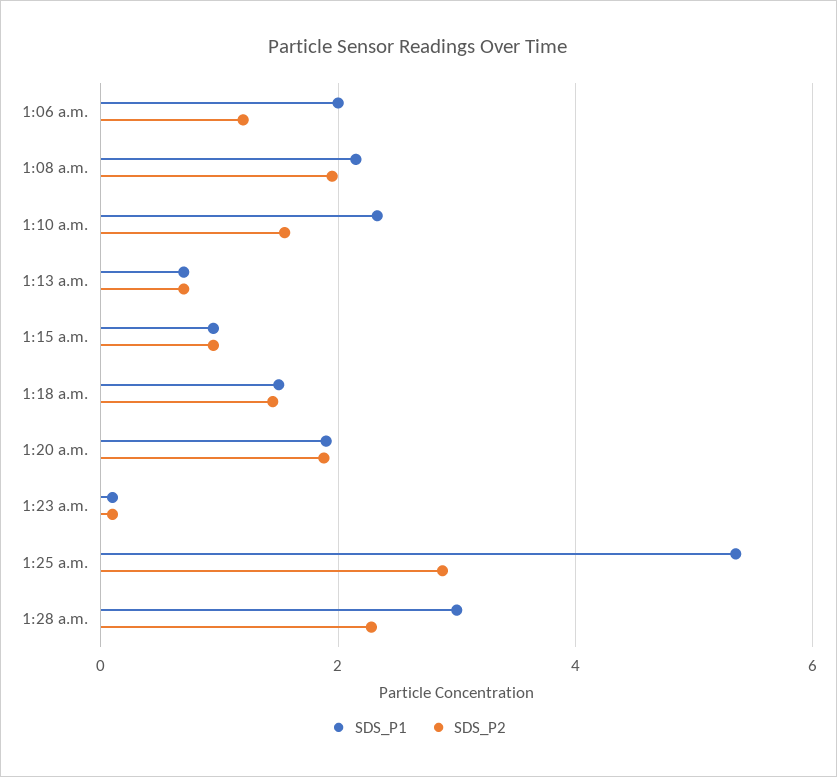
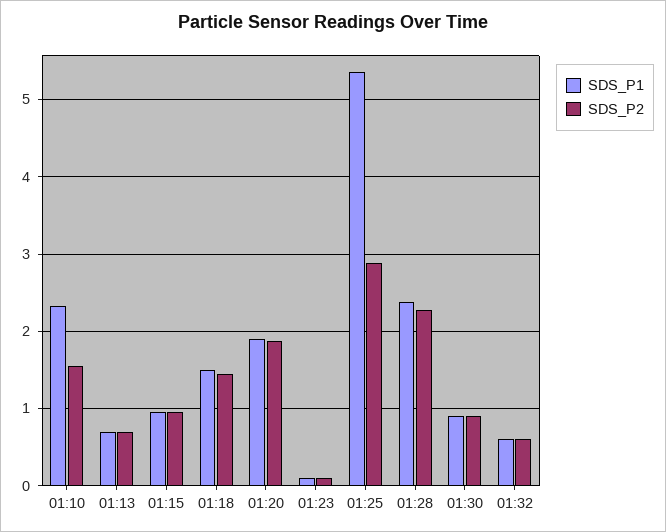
SDS_P1, 1:06 a.m.: 2 -> none
SDS_P2, 1:06 a.m.: 1.2 -> none
SDS_P1, 1:08 a.m.: 2.2 -> none
SDS_P2, 1:08 a.m.: 2 -> none
SDS_P1, 1:28 a.m.: 3 -> 2.4
SDS_P1, 01:30: none -> 0.9
SDS_P2, 01:30: none -> 0.9
SDS_P1, 01:32: none -> 0.6
SDS_P2, 01:32: none -> 0.6

